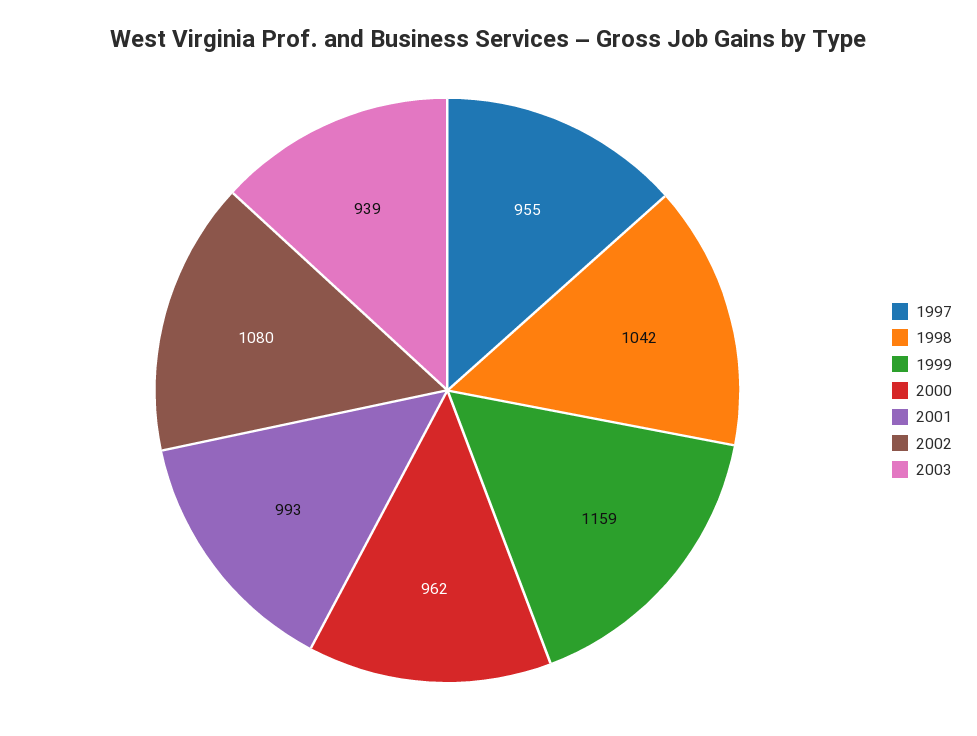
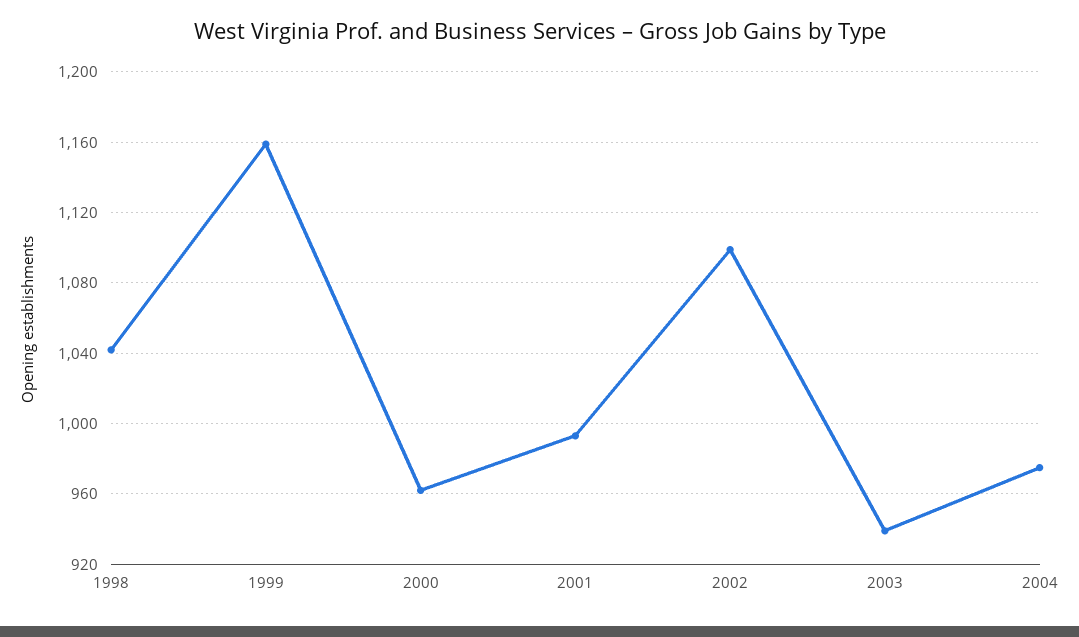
1997: 955 -> none
2002: 1080 -> 1100
2004: none -> 975

